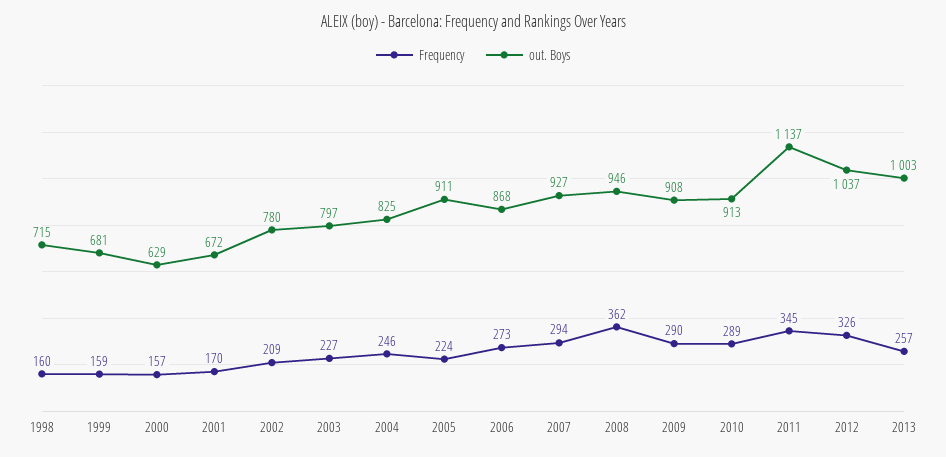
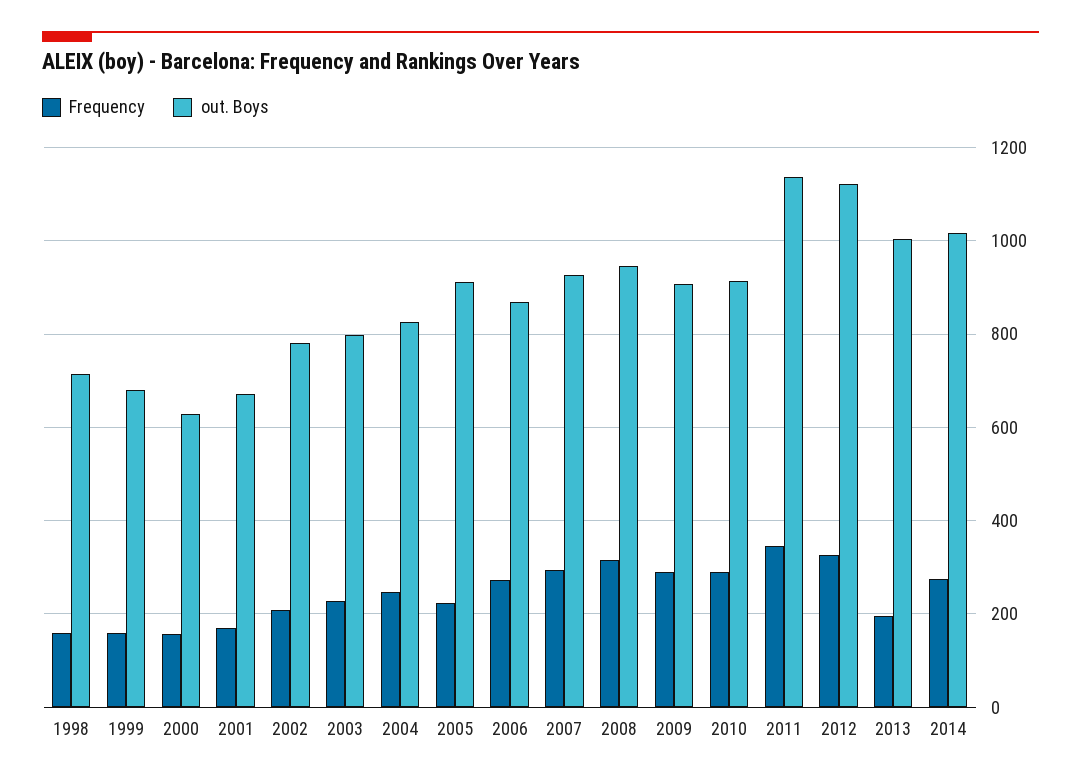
Frequency, 2008: 362 -> 320
out. Boys, 2012: 1037 -> 1120
Frequency, 2013: 257 -> 200
Frequency, 2014: none -> 280
out. Boys, 2014: none -> 1020

